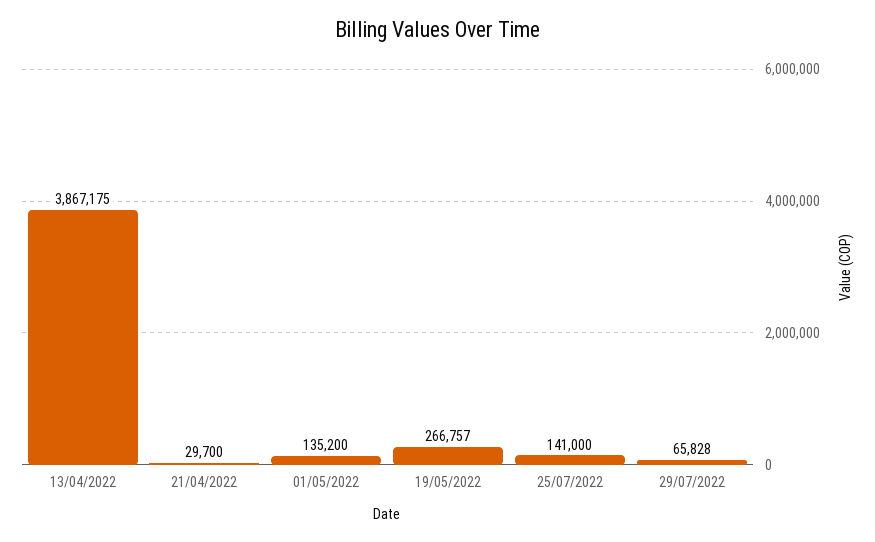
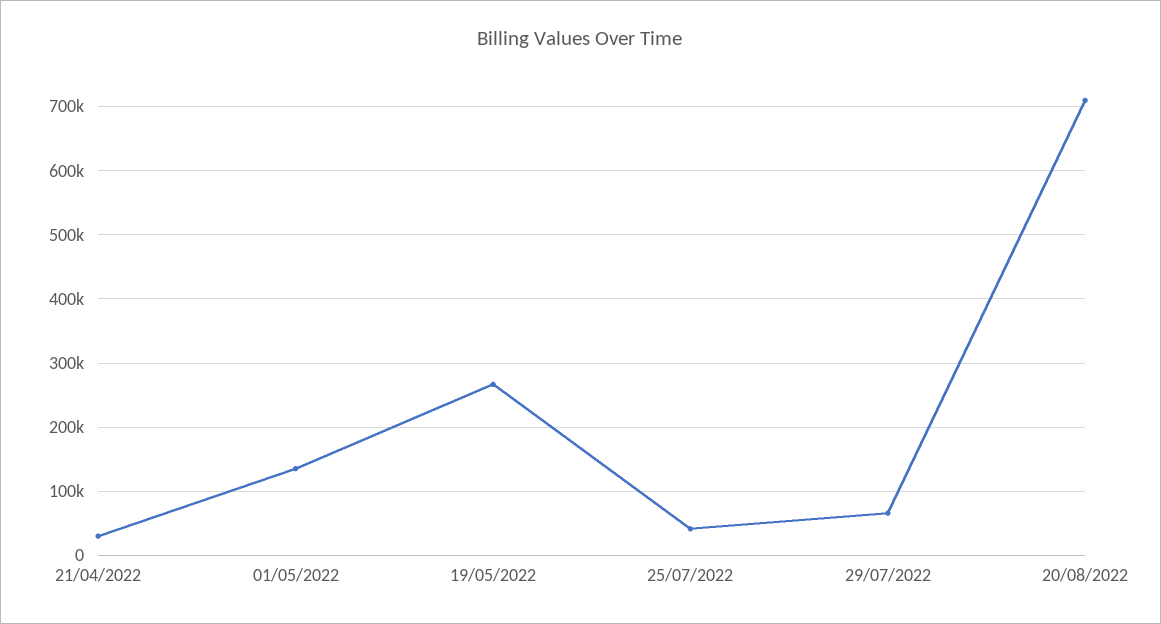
13/04/2022: 3867175 -> none
25/07/2022: 141000 -> 40000
20/08/2022: none -> 710000

